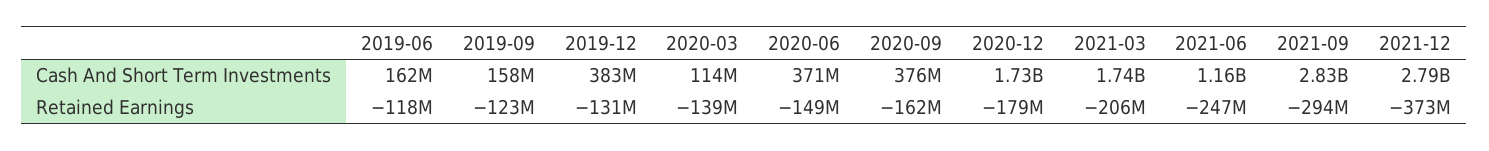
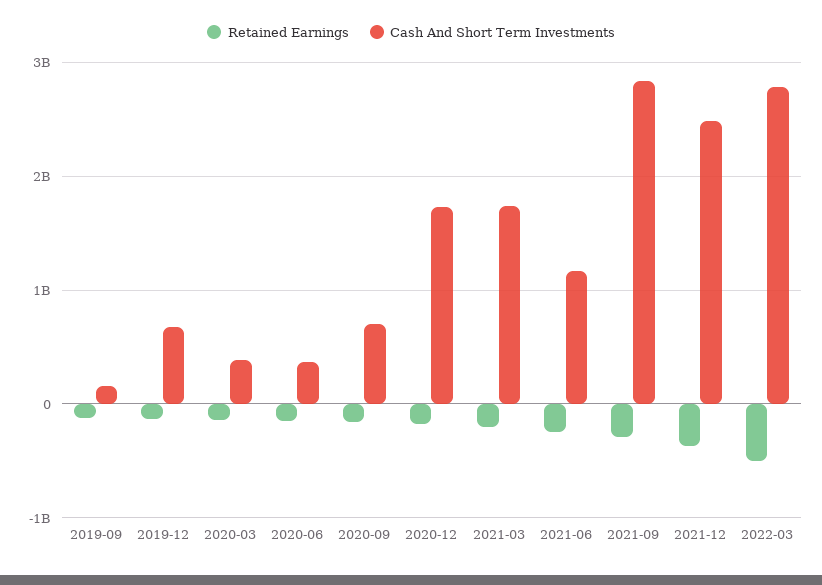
Cash And Short Term Investments, 2019-06: 162000000 -> none
Cash And Short Term Investments, 2019-12: 383000000 -> 700000000
Cash And Short Term Investments, 2020-03: 114000000 -> 400000000
Cash And Short Term Investments, 2020-09: 376000000 -> 700000000
Cash And Short Term Investments, 2021-12: 2790000000 -> 2500000000
Retained Earnings, 2019-06: -118000000 -> none
Retained Earnings, 2022-03: none -> -500000000
Cash And Short Term Investments, 2022-03: none -> 2800000000

